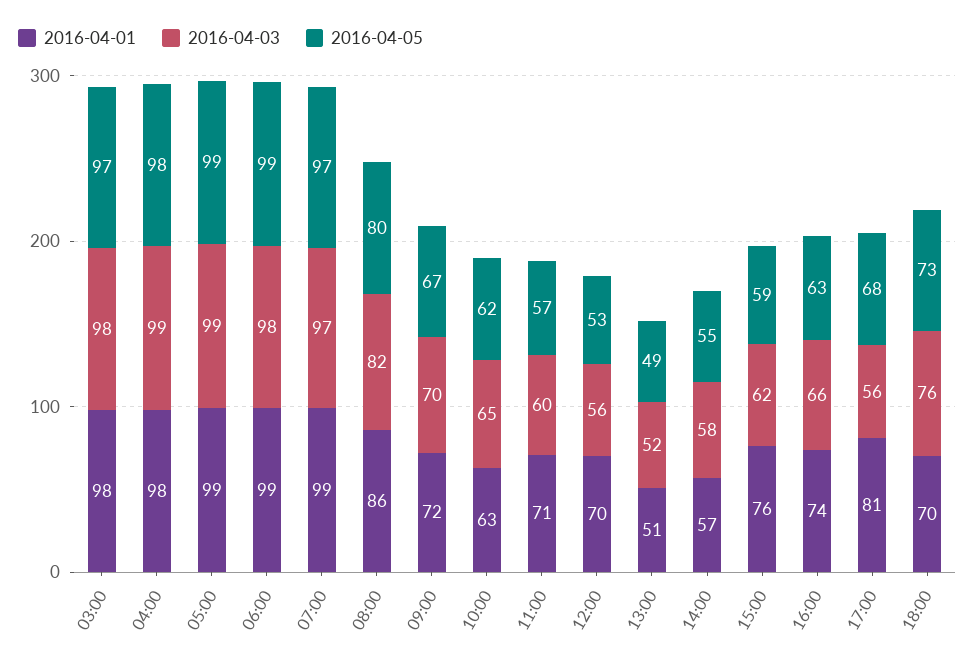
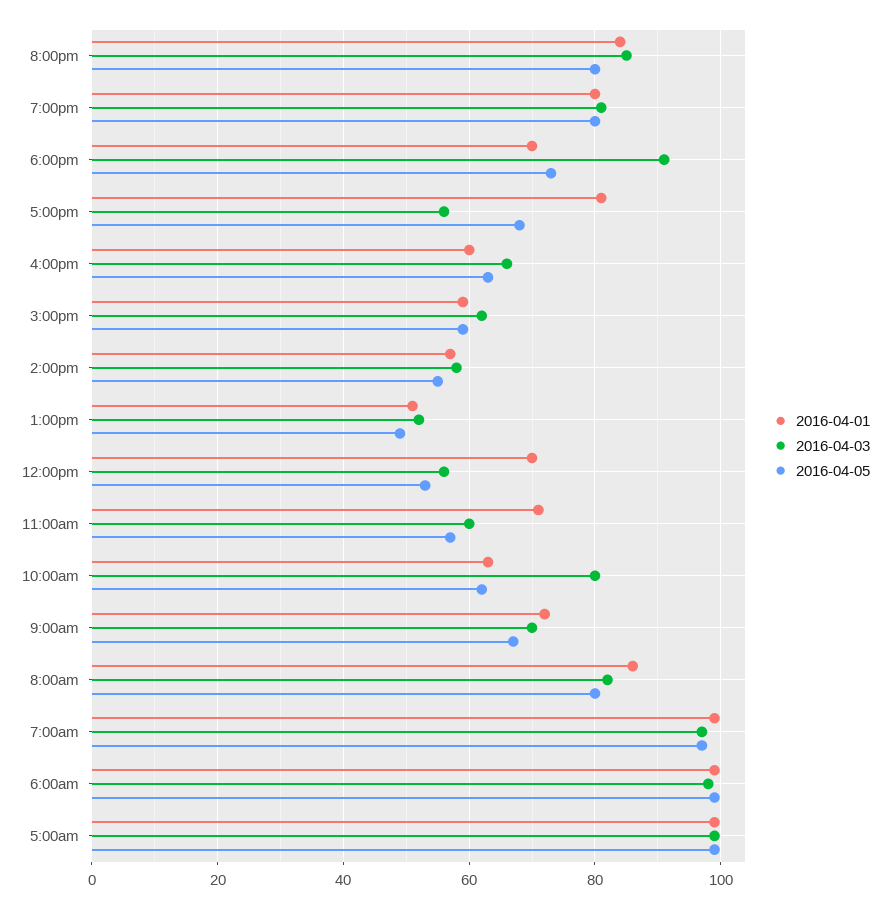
2016-04-01, 03:00: 98 -> none
2016-04-03, 03:00: 98 -> none
2016-04-05, 03:00: 97 -> none
2016-04-01, 04:00: 98 -> none
2016-04-03, 04:00: 99 -> none
2016-04-05, 04:00: 98 -> none
2016-04-03, 10:00: 65 -> 80
2016-04-01, 15:00: 76 -> 60
2016-04-01, 16:00: 74 -> 60
2016-04-03, 18:00: 76 -> 90
2016-04-01, 8:00pm: none -> 85
2016-04-03, 8:00pm: none -> 85
2016-04-05, 8:00pm: none -> 80
2016-04-01, 7:00pm: none -> 80
2016-04-03, 7:00pm: none -> 80
2016-04-05, 7:00pm: none -> 80

